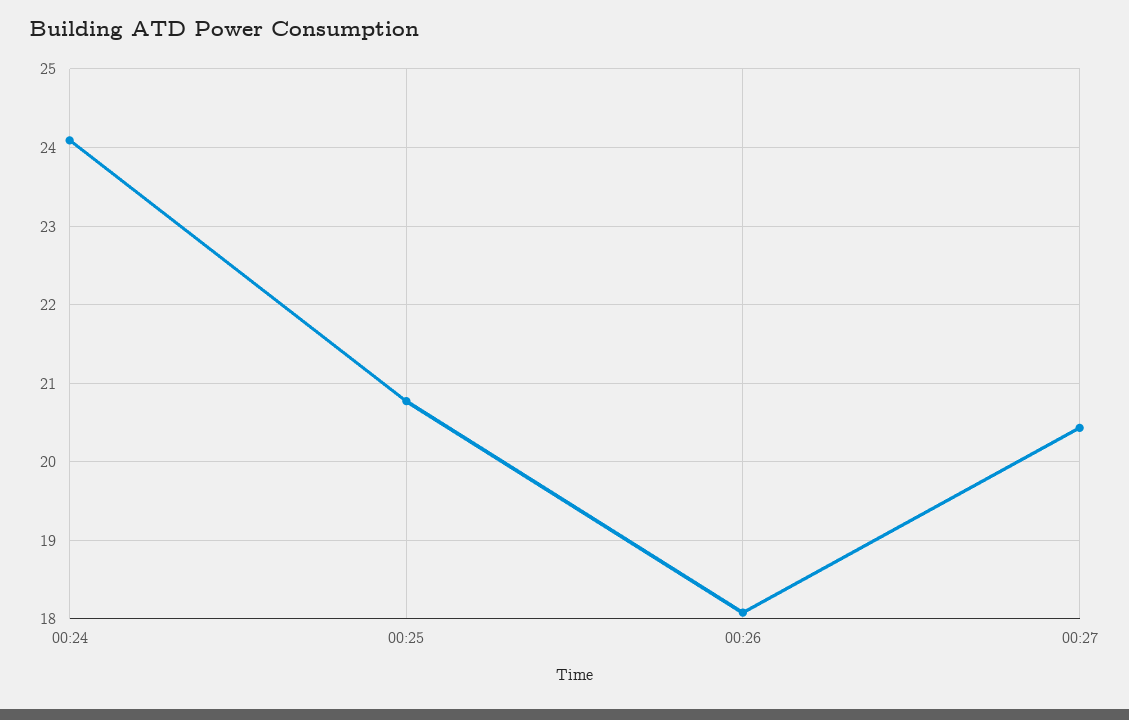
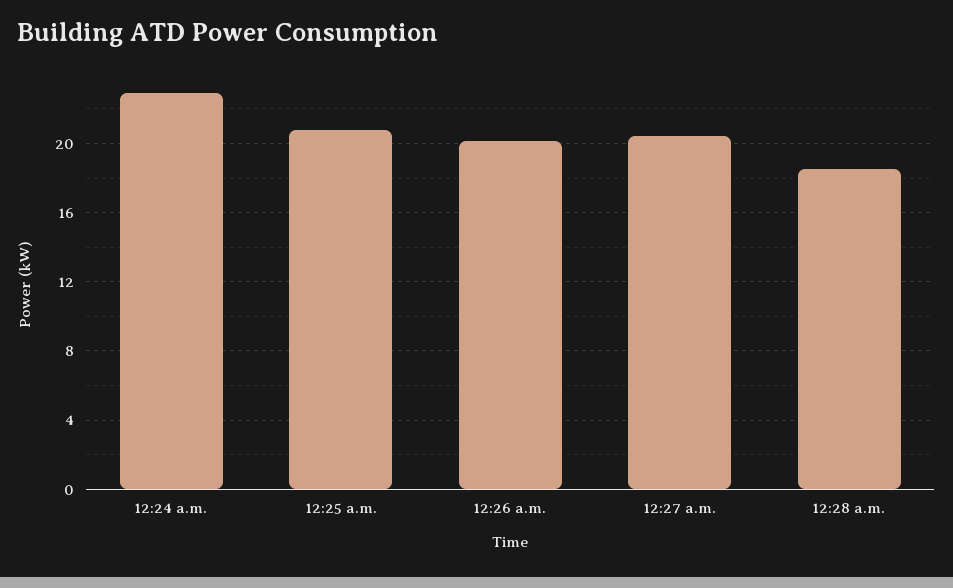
00:24: 24.1 -> 23
00:26: 18.1 -> 20
12:28 a.m.: none -> 18.5

